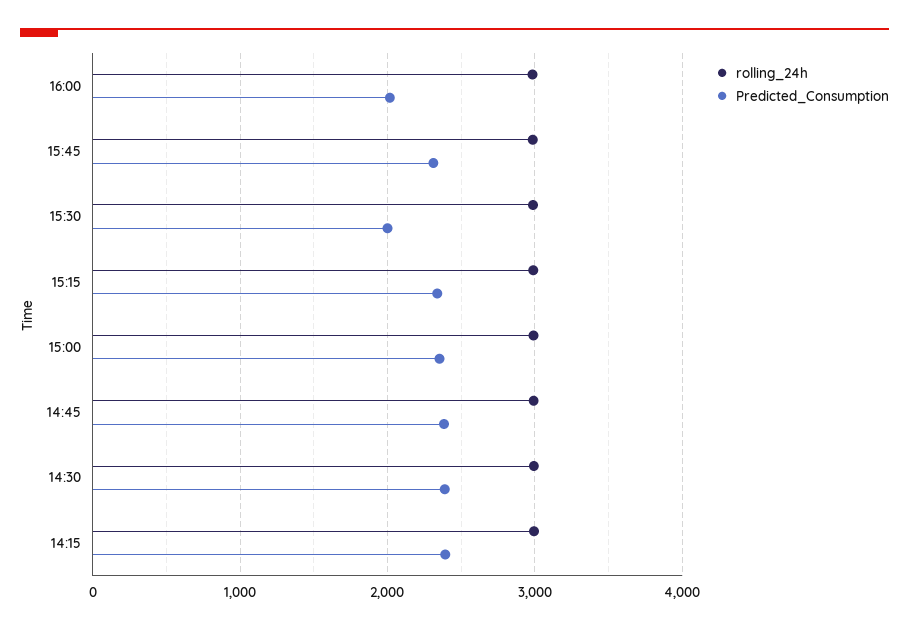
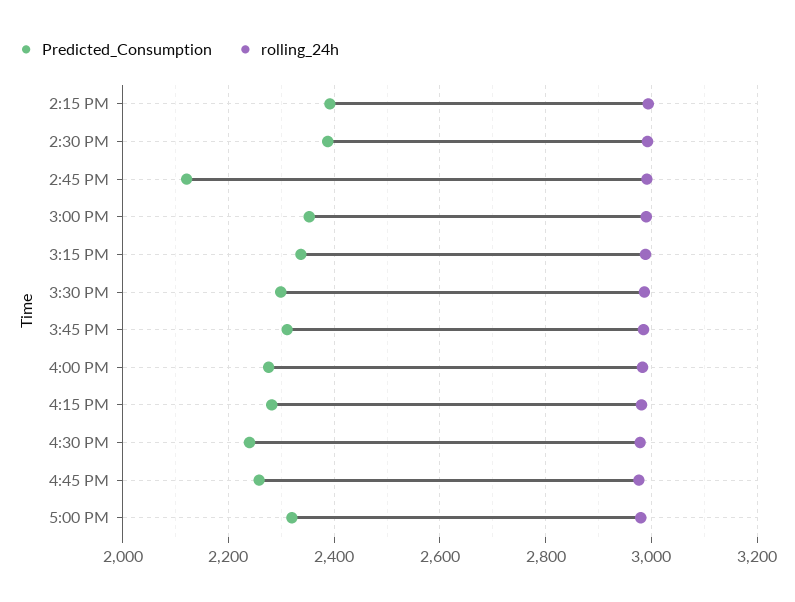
Predicted_Consumption, 16:00: 2000 -> 2280
Predicted_Consumption, 15:30: 2000 -> 2300
Predicted_Consumption, 14:45: 2400 -> 2120
Predicted_Consumption, 4:15 PM: none -> 2280
rolling_24h, 4:15 PM: none -> 2980
Predicted_Consumption, 4:30 PM: none -> 2240
rolling_24h, 4:30 PM: none -> 2980
Predicted_Consumption, 4:45 PM: none -> 2260
rolling_24h, 4:45 PM: none -> 2980
Predicted_Consumption, 5:00 PM: none -> 2320
rolling_24h, 5:00 PM: none -> 2980

